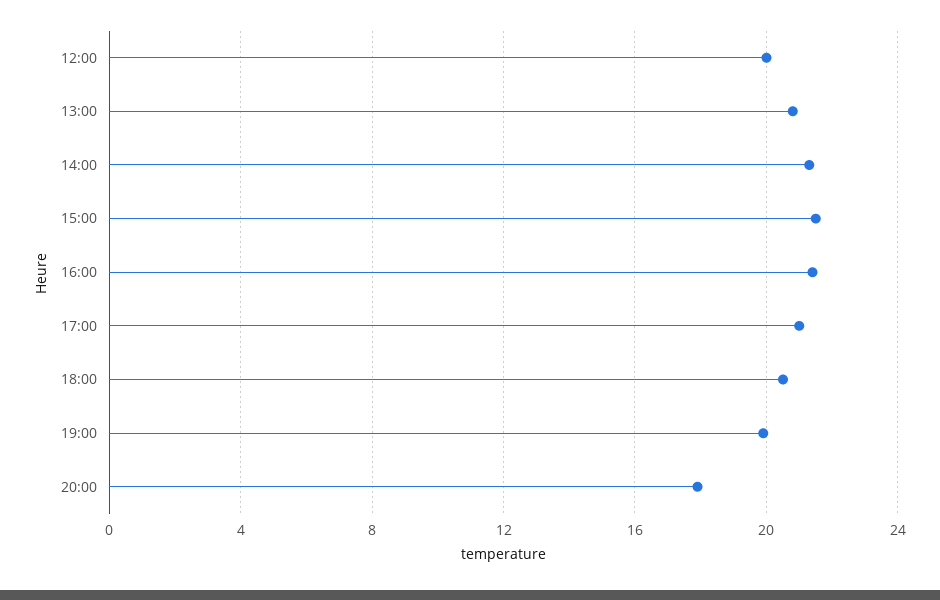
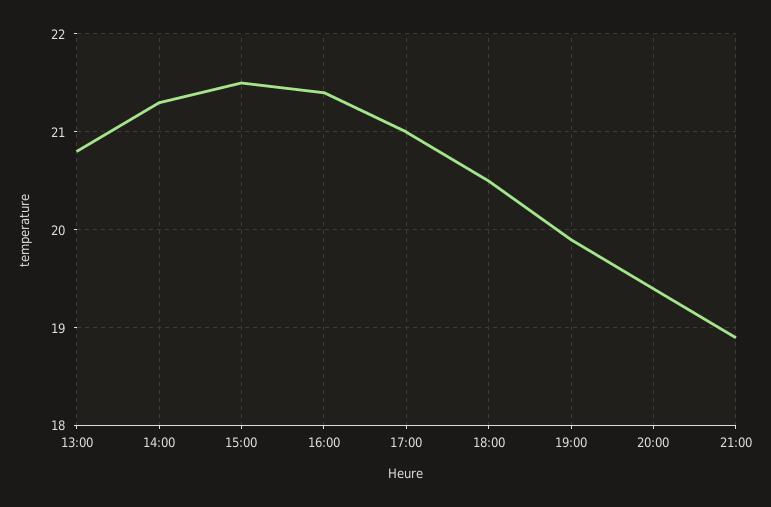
12:00: 20 -> none
20:00: 18 -> 19.4
21:00: none -> 18.9

